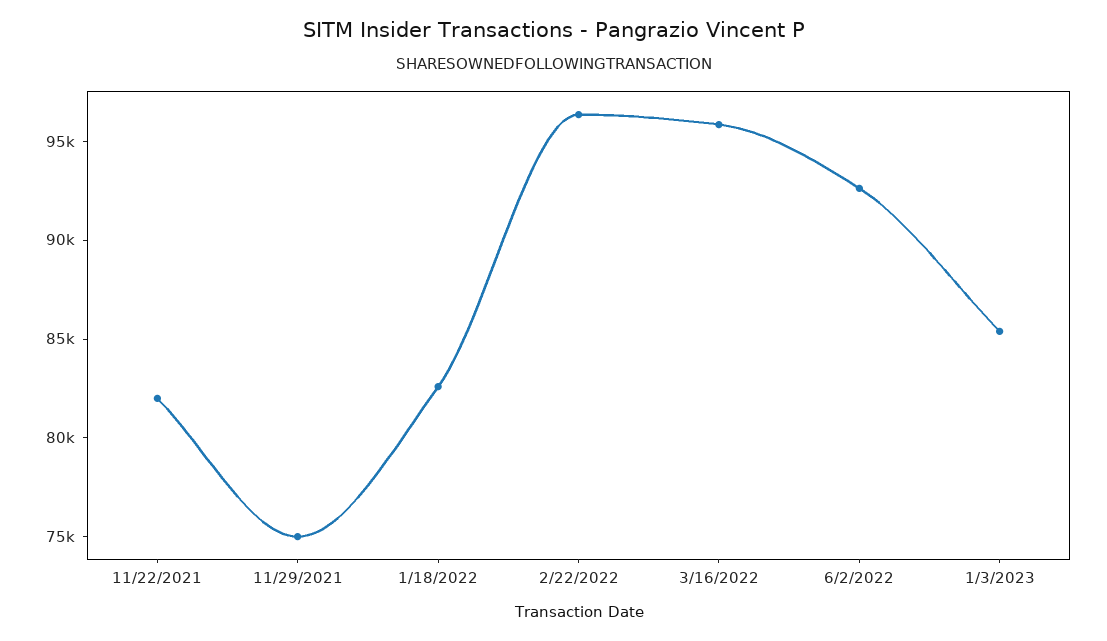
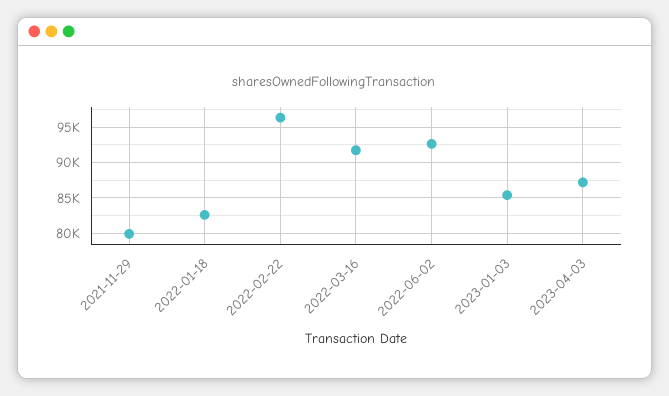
11/22/2021: 82000 -> none
11/29/2021: 75000 -> 80000
3/16/2022: 96000 -> 92000
2023-04-03: none -> 87000

